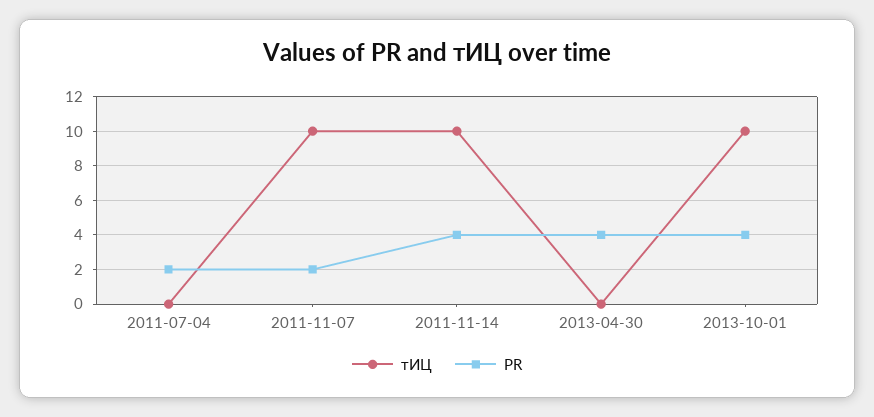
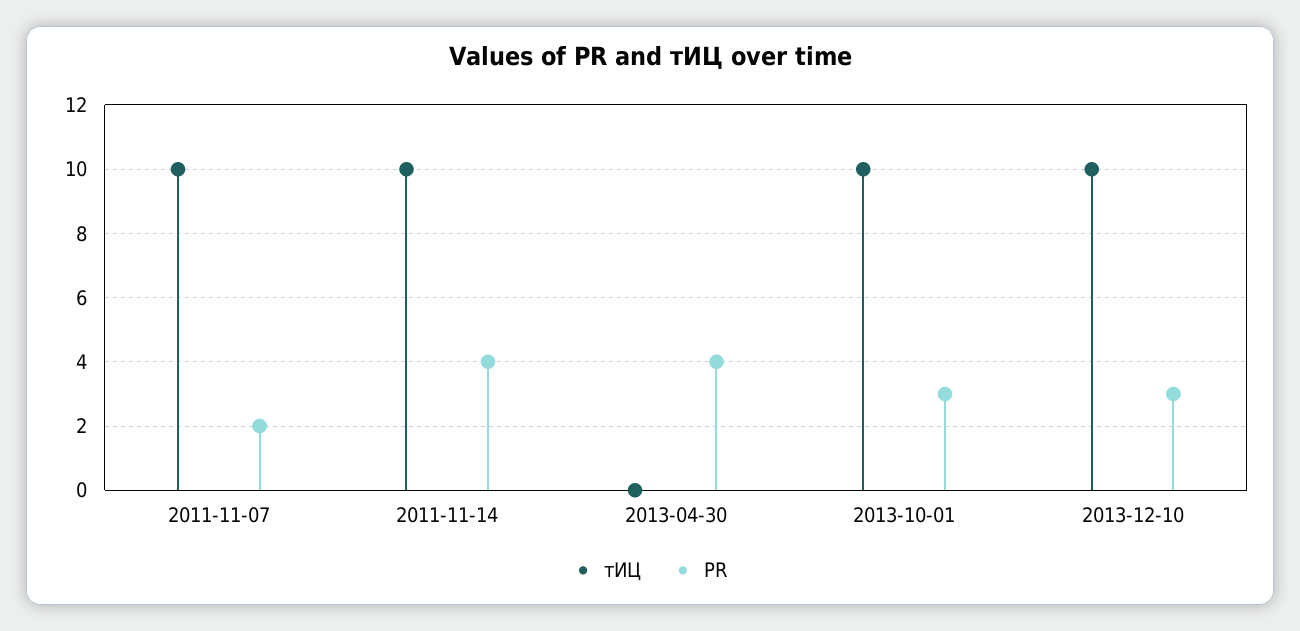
тИЦ, 2011-07-04: 0 -> none
PR, 2011-07-04: 2 -> none
PR, 2013-10-01: 4 -> 3
тИЦ, 2013-12-10: none -> 10
PR, 2013-12-10: none -> 3

